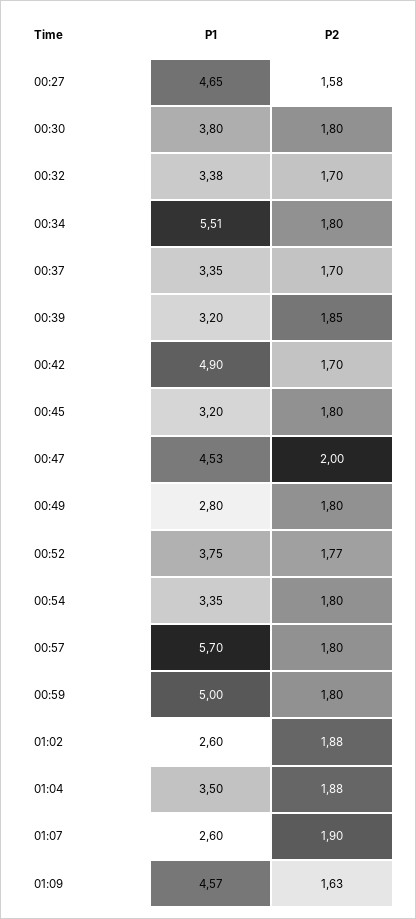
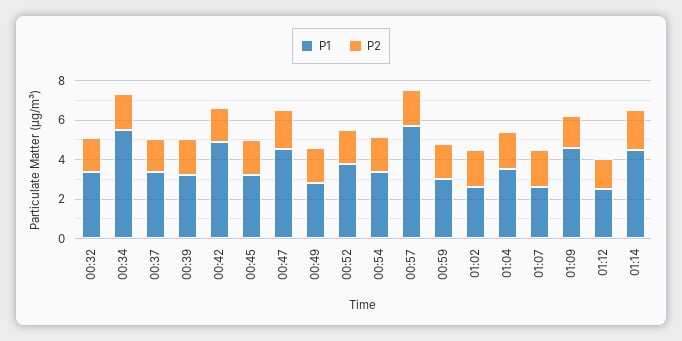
P1, 00:27: 4.65 -> none
P2, 00:27: 1.58 -> none
P1, 00:30: 3.8 -> none
P2, 00:30: 1.8 -> none
P1, 00:59: 5 -> 3
P1, 01:12: none -> 2.5
P2, 01:12: none -> 1.5
P1, 01:14: none -> 4.5
P2, 01:14: none -> 2

